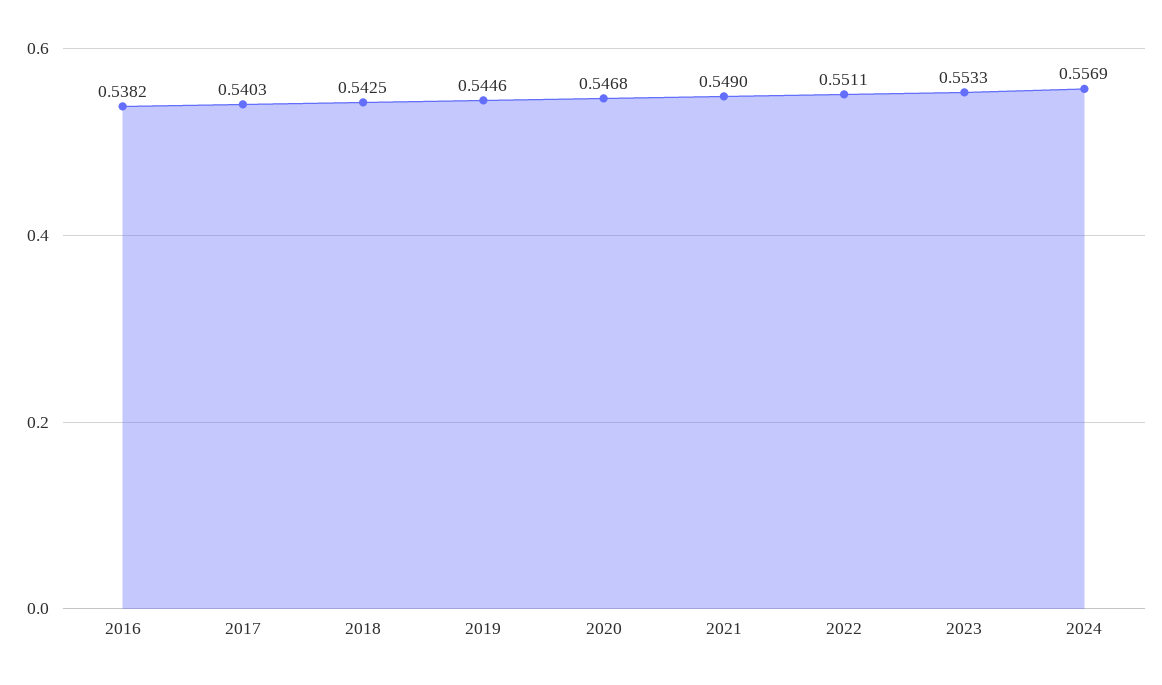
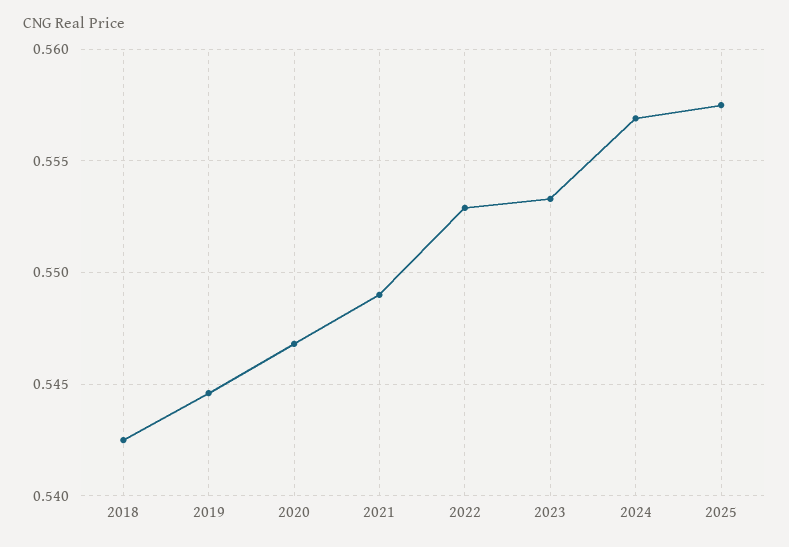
2016: 0.5382 -> none
2017: 0.5403 -> none
2022: 0.5511 -> 0.553
2025: none -> 0.5575

